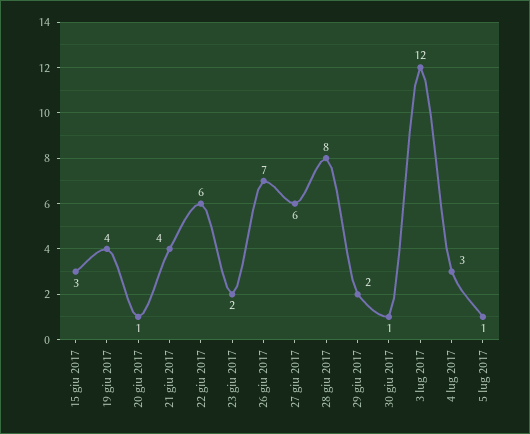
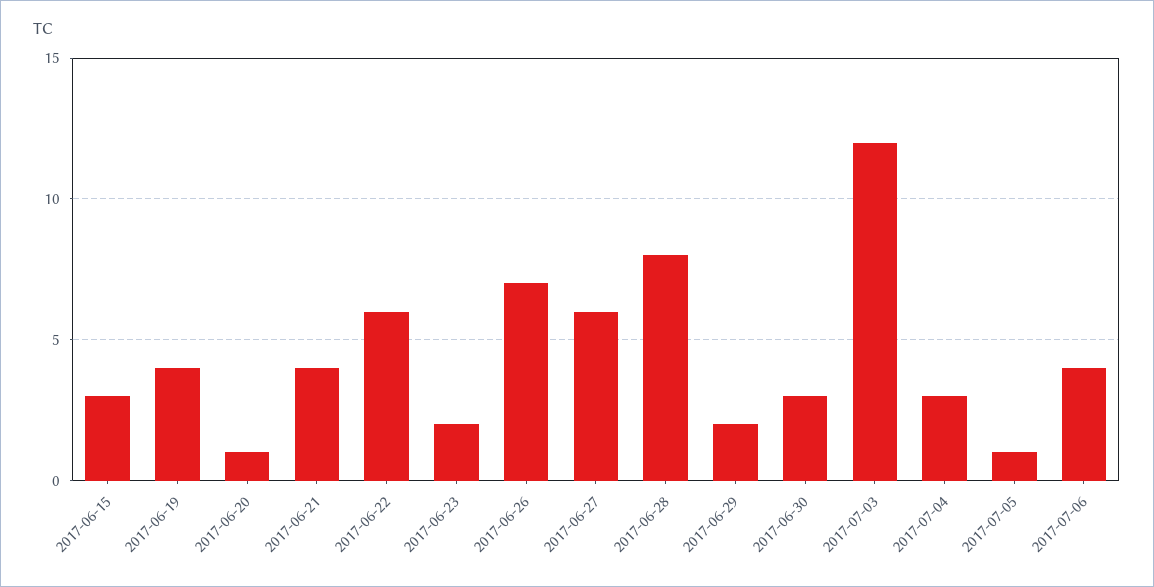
30 giu 2017: 1 -> 3
2017-07-06: none -> 4

